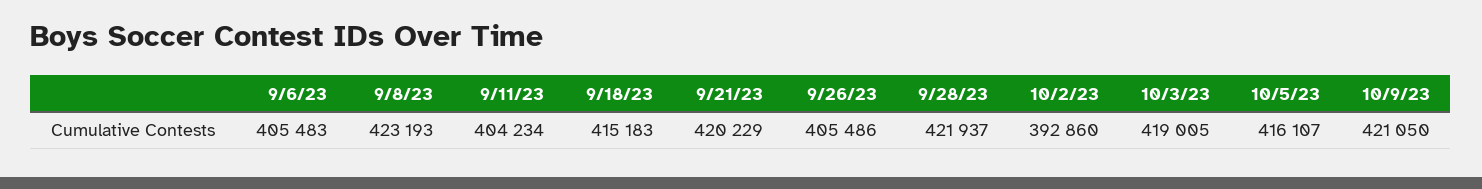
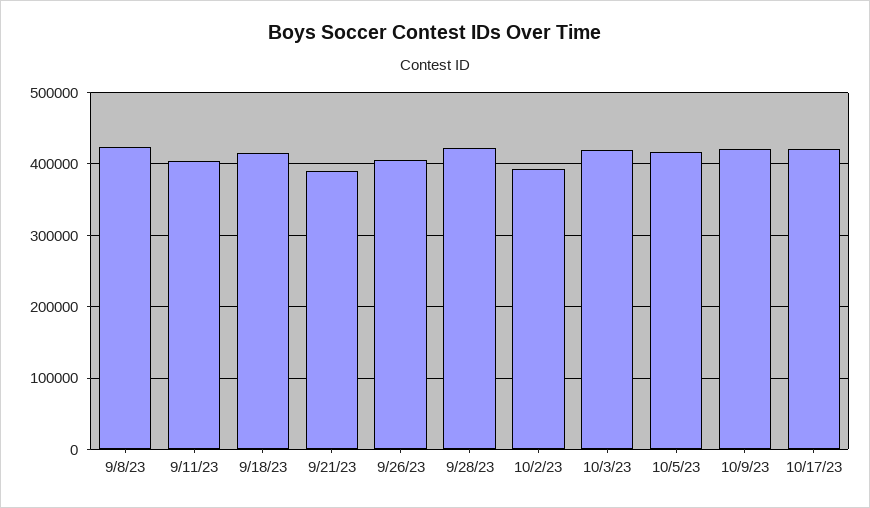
9/6/23: 405483 -> none
9/21/23: 420229 -> 390000
10/17/23: none -> 420000

